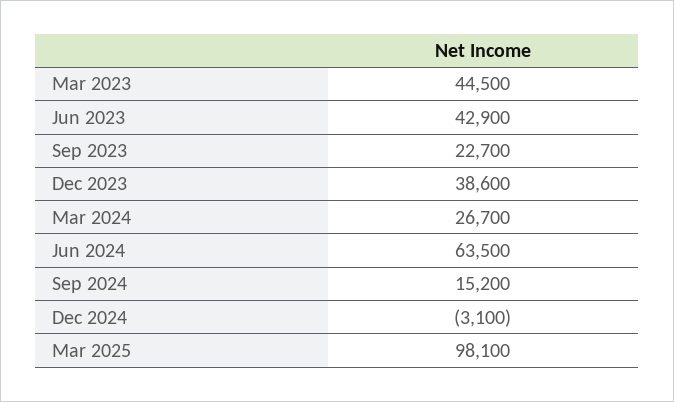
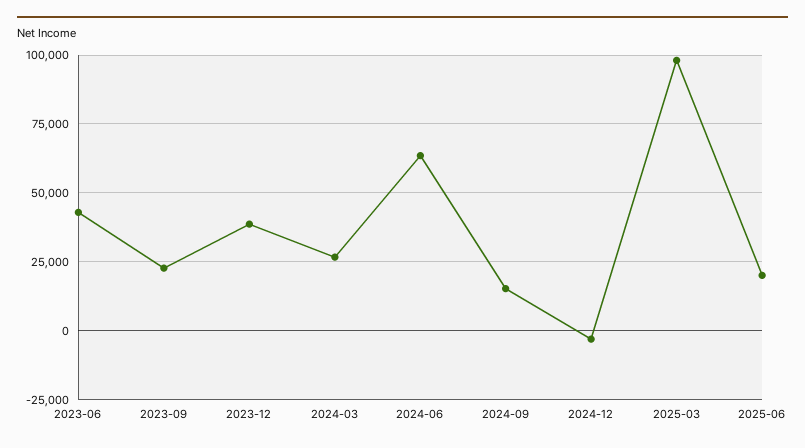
Mar 2023: 44500 -> none
2025-06: none -> 20000

